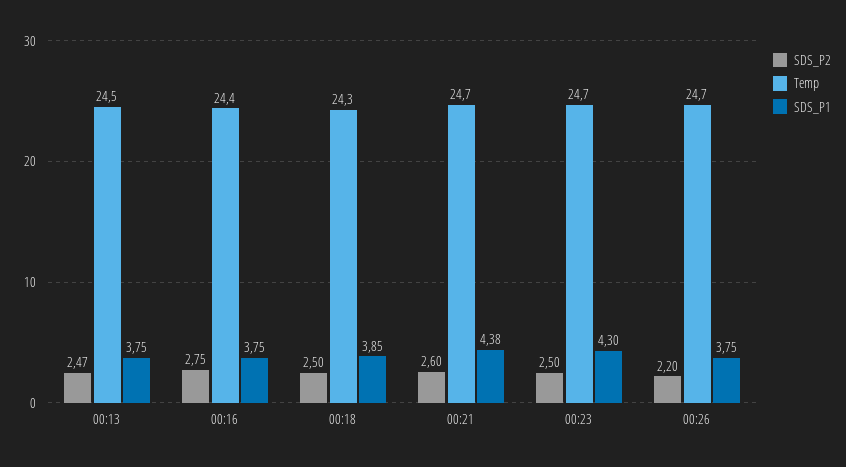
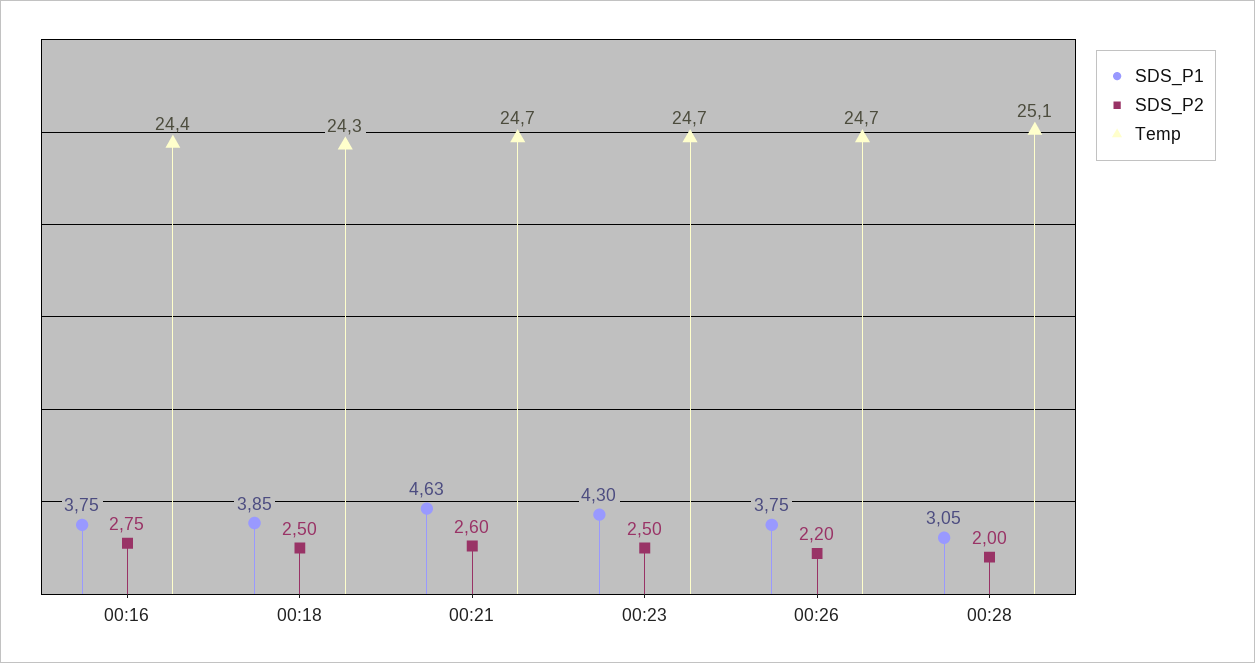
SDS_P2, 00:13: 2.47 -> none
Temp, 00:13: 24.5 -> none
SDS_P1, 00:13: 3.75 -> none
SDS_P1, 00:21: 4.38 -> 4.63
SDS_P1, 00:28: none -> 3.05
SDS_P2, 00:28: none -> 2
Temp, 00:28: none -> 25.1

